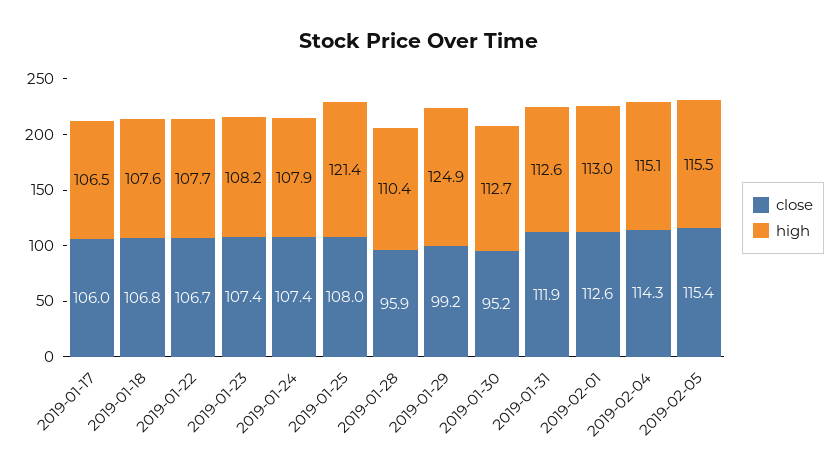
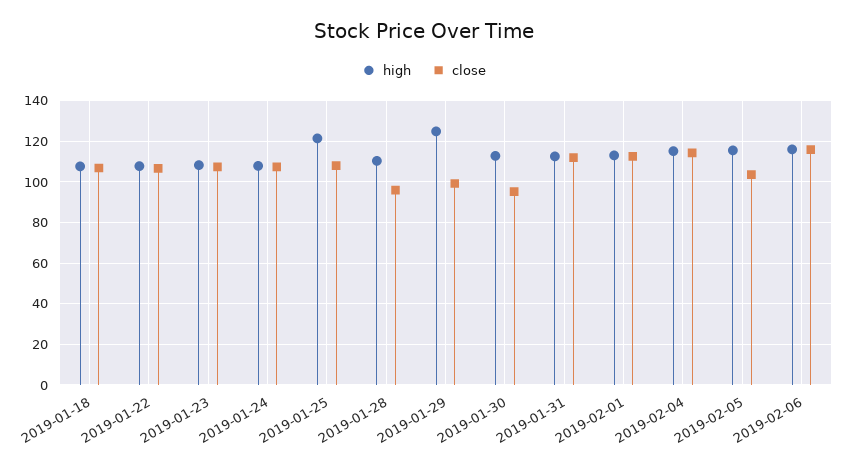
close, 2019-01-17: 106 -> none
high, 2019-01-17: 106.5 -> none
close, 2019-02-05: 115.4 -> 105
high, 2019-02-06: none -> 115
close, 2019-02-06: none -> 115

